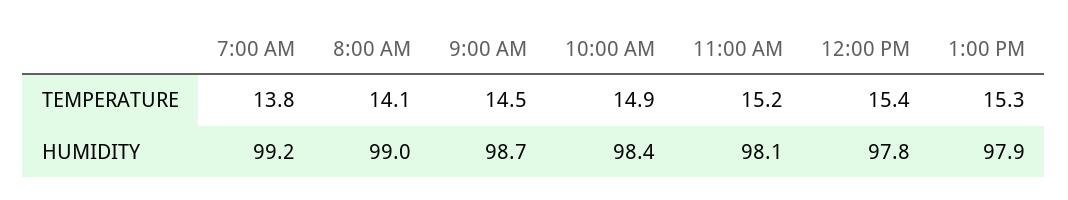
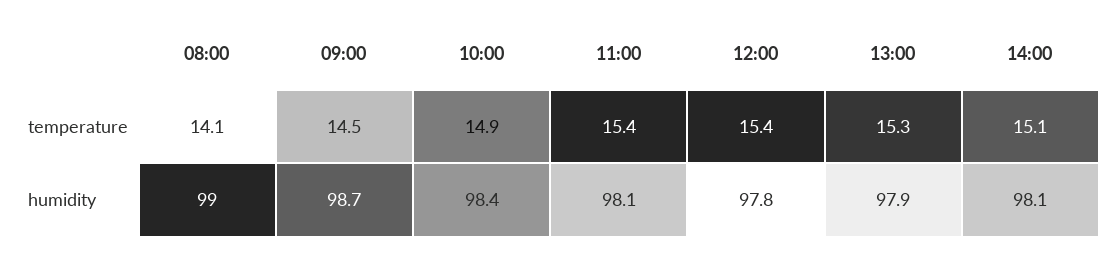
7:00 AM, TEMPERATURE: 13.8 -> none
11:00 AM, TEMPERATURE: 15.2 -> 15.4
7:00 AM, HUMIDITY: 99.2 -> none
14:00, TEMPERATURE: none -> 15.1
14:00, HUMIDITY: none -> 98.1

